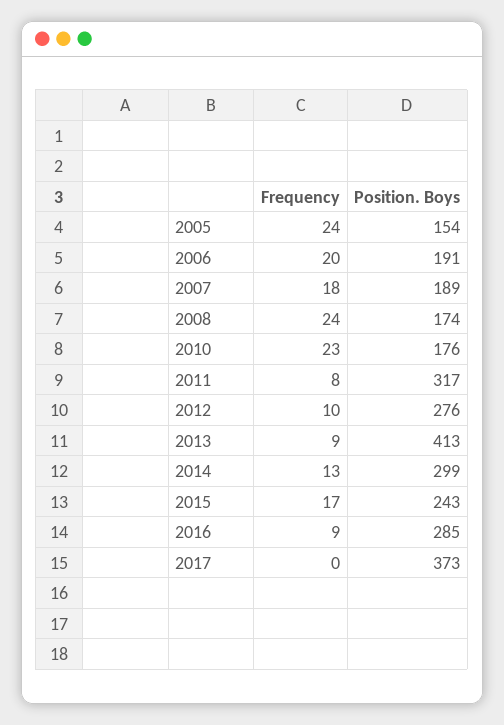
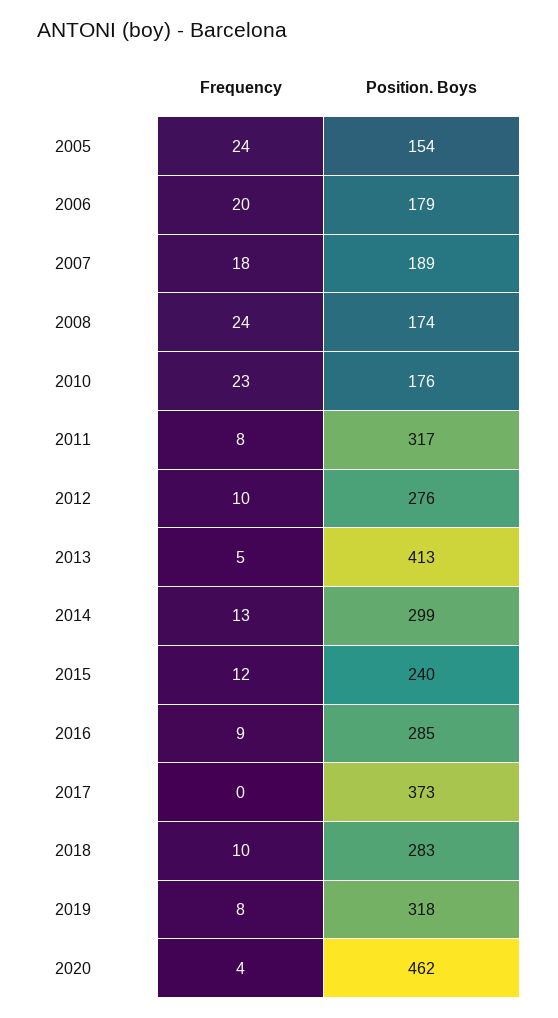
Position. Boys, 2006: 191 -> 179
Frequency, 2013: 9 -> 5
Frequency, 2015: 17 -> 12
Position. Boys, 2015: 243 -> 240
Frequency, 2018: none -> 10
Position. Boys, 2018: none -> 283
Frequency, 2019: none -> 8
Position. Boys, 2019: none -> 318
Frequency, 2020: none -> 4
Position. Boys, 2020: none -> 462

